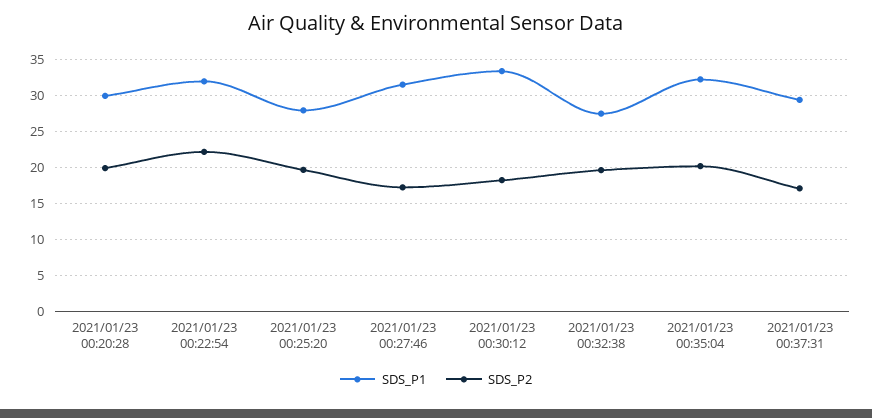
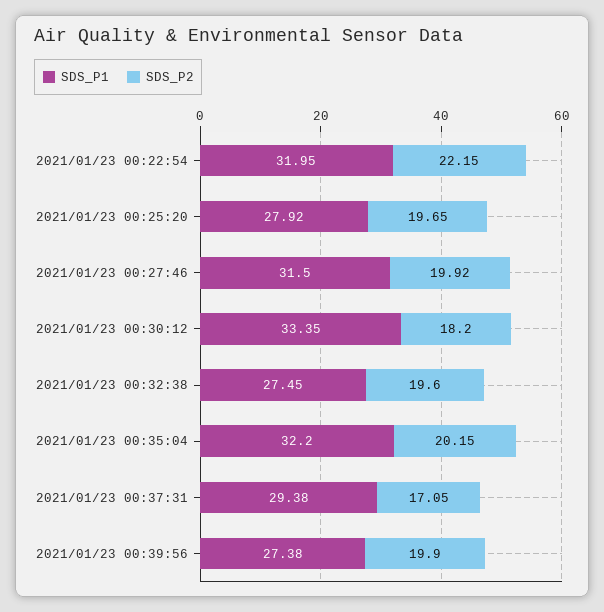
SDS_P1, 2021/01/23 00:20:28: 30 -> none
SDS_P2, 2021/01/23 00:20:28: 20 -> none
SDS_P2, 2021/01/23 00:27:46: 17 -> 19.92
SDS_P1, 2021/01/23 00:39:56: none -> 27.38
SDS_P2, 2021/01/23 00:39:56: none -> 19.9

